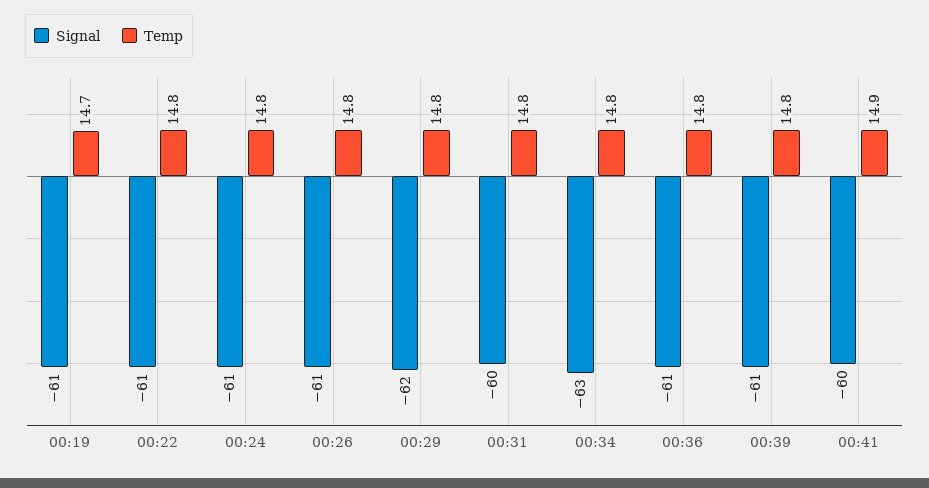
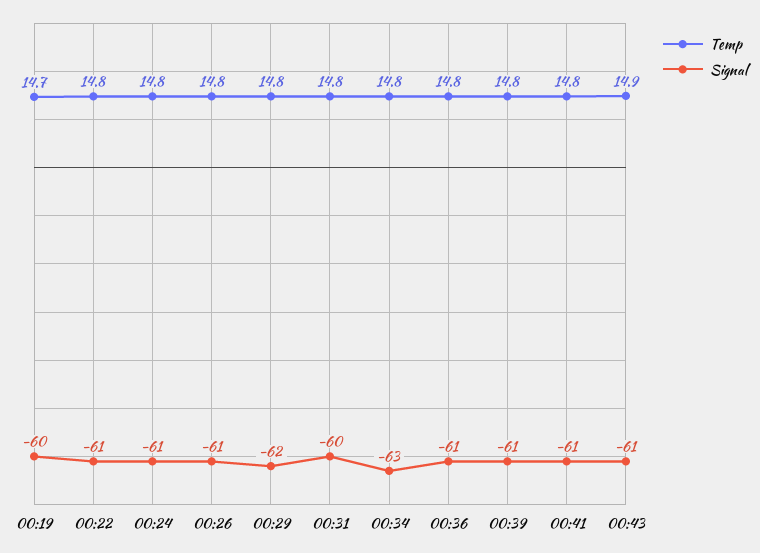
Signal, 00:19: -61 -> -60
Signal, 00:41: -60 -> -61
Temp, 00:41: 14.9 -> 14.8
Temp, 00:43: none -> 14.9
Signal, 00:43: none -> -61

